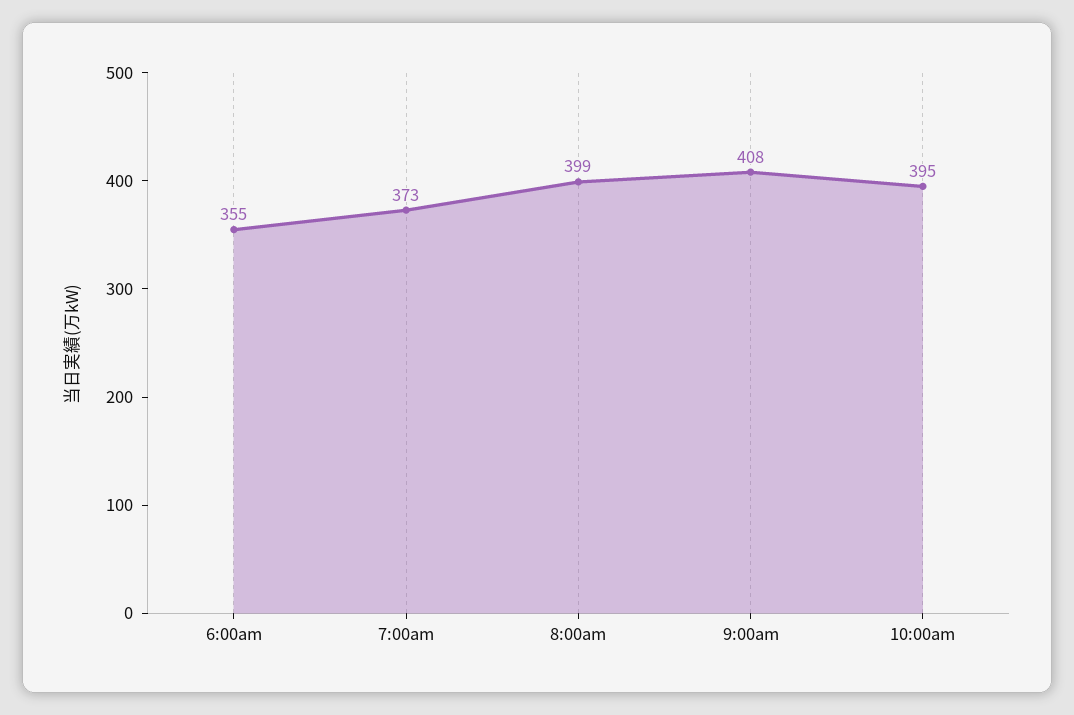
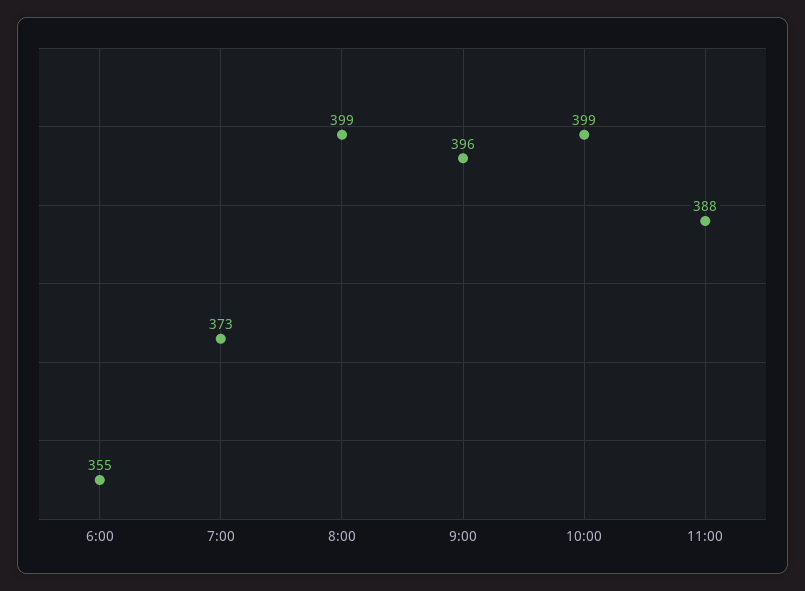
9:00am: 408 -> 396
10:00am: 395 -> 399
11:00: none -> 388

